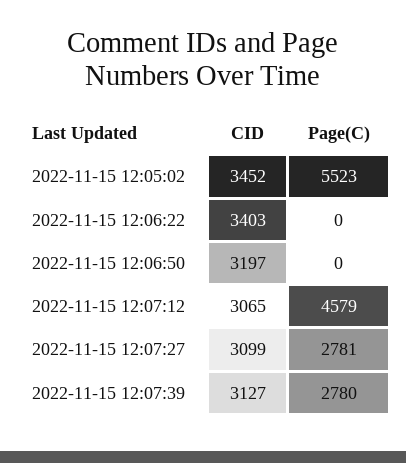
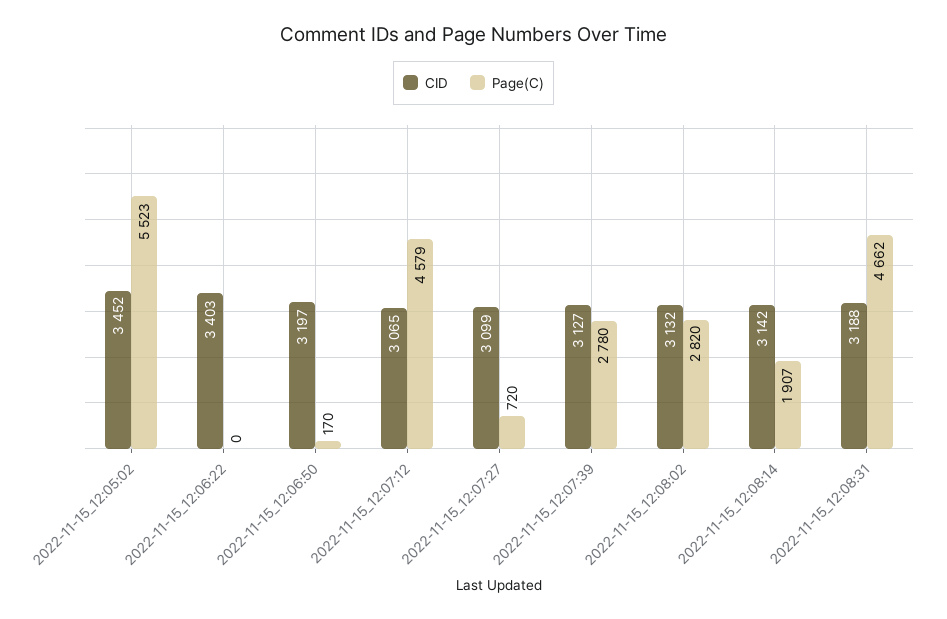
Page(C), 2022-11-15 12:06:50: 0 -> 170
Page(C), 2022-11-15 12:07:27: 2781 -> 720
CID, 2022-11-15_12:08:02: none -> 3132
Page(C), 2022-11-15_12:08:02: none -> 2820
CID, 2022-11-15_12:08:14: none -> 3142
Page(C), 2022-11-15_12:08:14: none -> 1907
CID, 2022-11-15_12:08:31: none -> 3188
Page(C), 2022-11-15_12:08:31: none -> 4662

